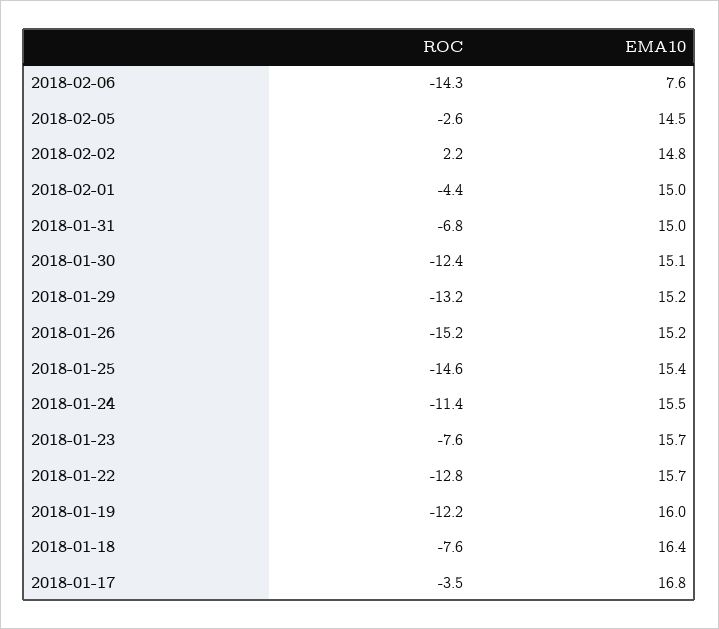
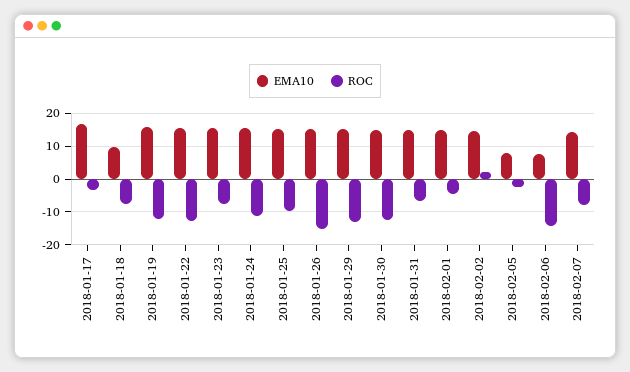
EMA10, 2018-02-05: 14.5 -> 8
ROC, 2018-01-25: -14.6 -> -10
EMA10, 2018-01-18: 16.4 -> 10
EMA10, 2018-02-07: none -> 14
ROC, 2018-02-07: none -> -8

